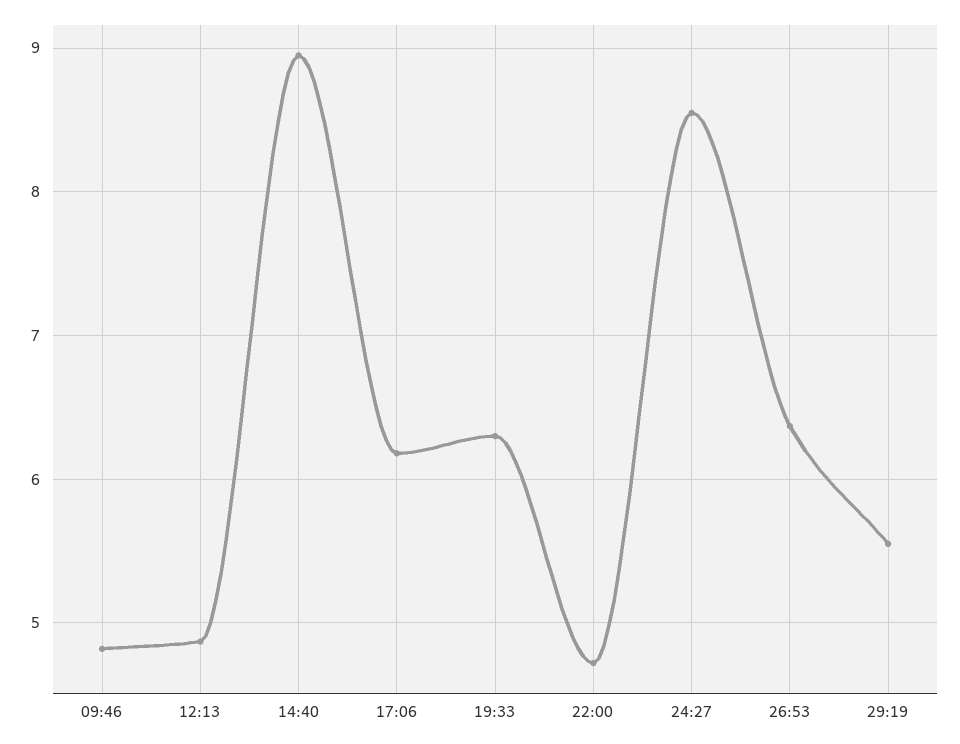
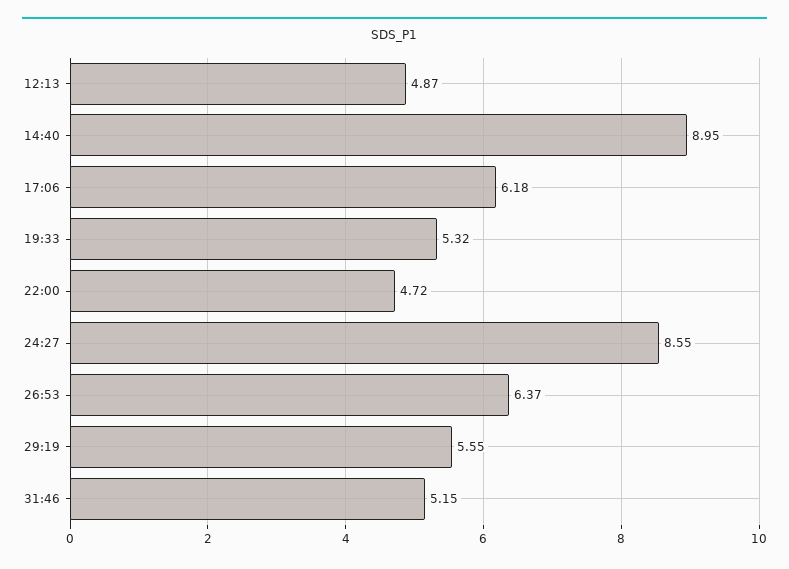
09:46: 4.8 -> none
19:33: 6.3 -> 5.32
31:46: none -> 5.15

